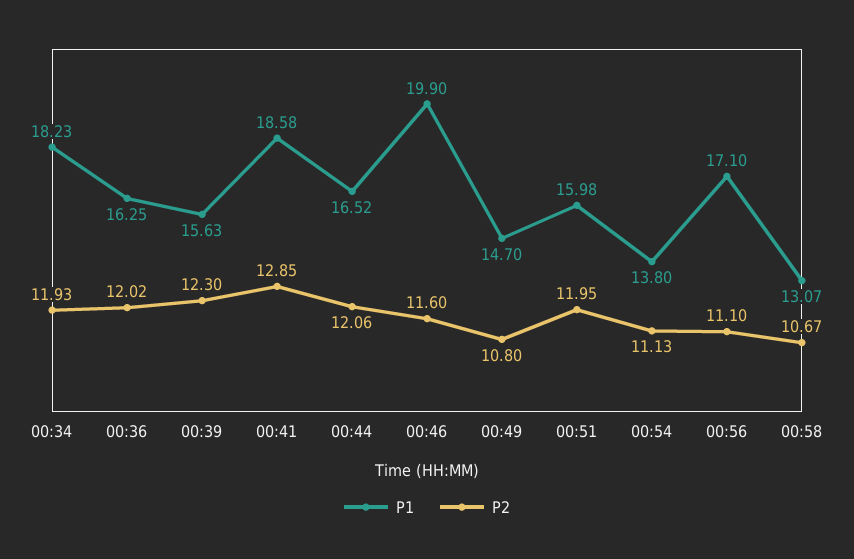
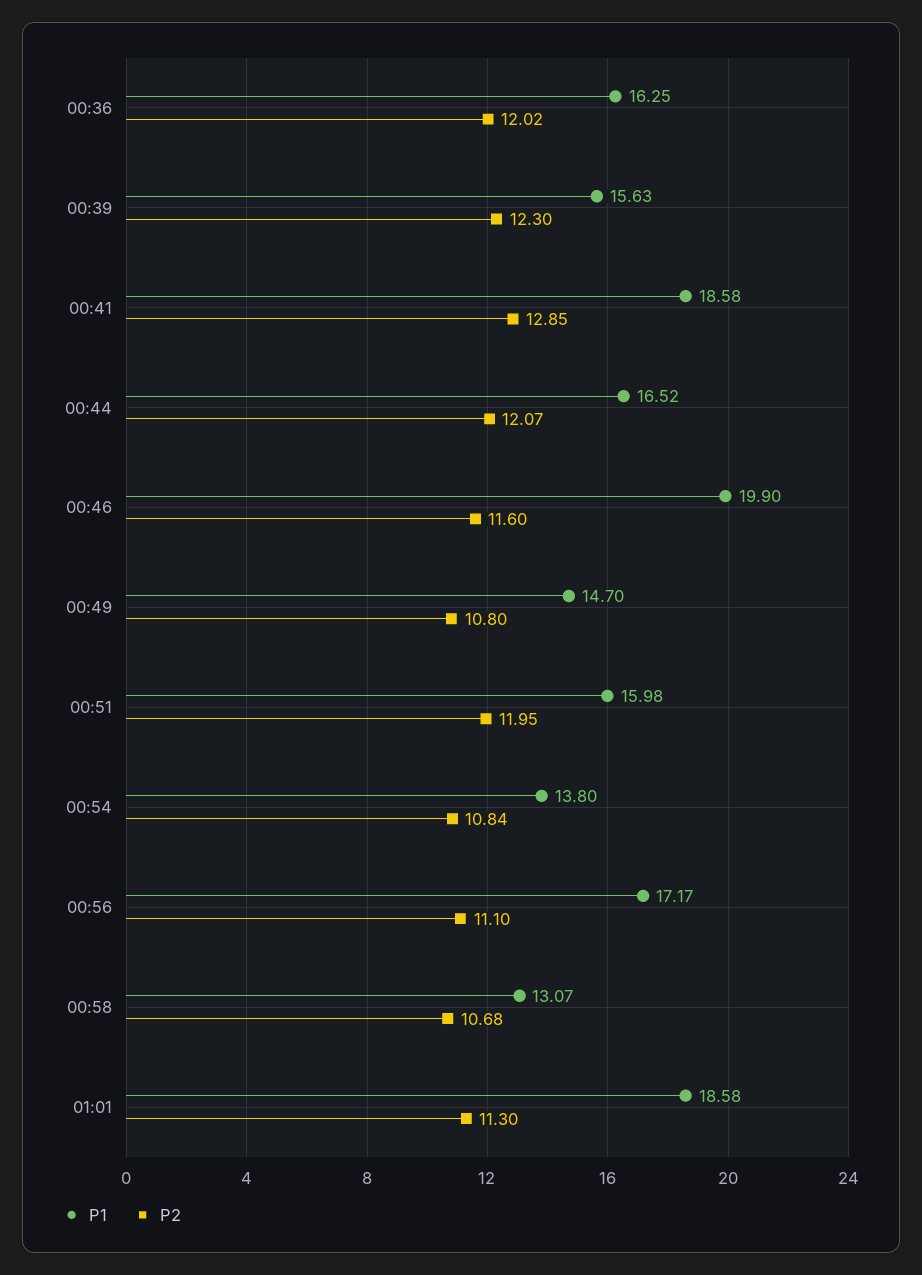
P1, 00:34: 18.23 -> none
P2, 00:34: 11.93 -> none
P2, 00:44: 12.06 -> 12.07
P2, 00:54: 11.13 -> 10.84
P1, 00:56: 17.1 -> 17.17
P2, 00:58: 10.67 -> 10.68
P1, 01:01: none -> 18.58
P2, 01:01: none -> 11.3

